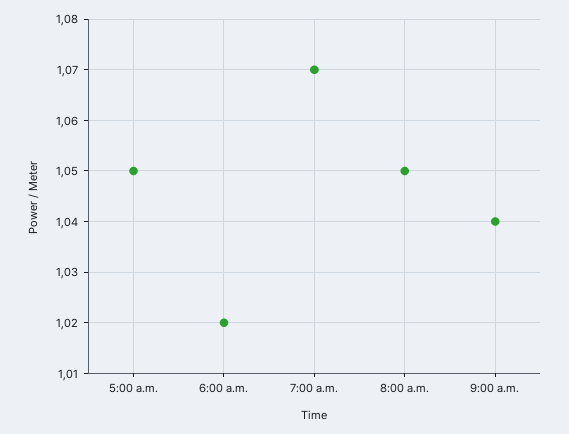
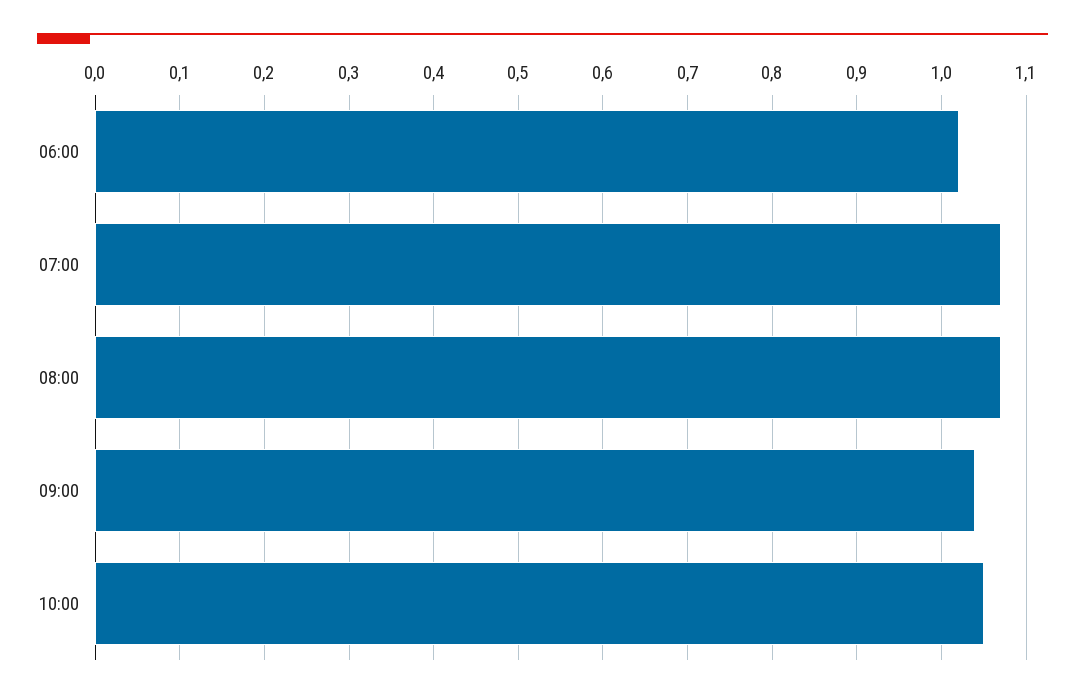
5:00 a.m.: 1.05 -> none
8:00 a.m.: 1.05 -> 1.07
10:00: none -> 1.05

